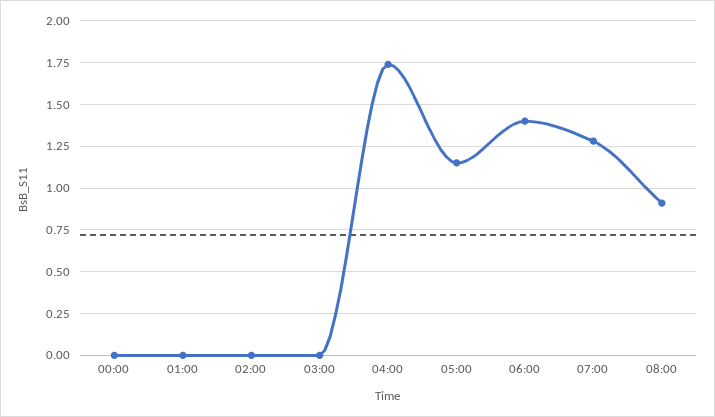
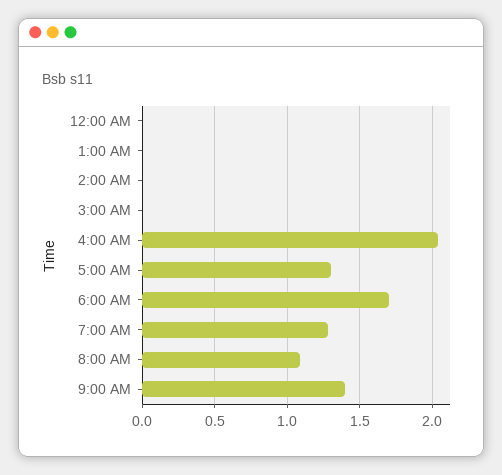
04:00: 1.75 -> 2.05
05:00: 1.15 -> 1.3
06:00: 1.4 -> 1.7
08:00: 0.9 -> 1.1
9:00 AM: none -> 1.4

